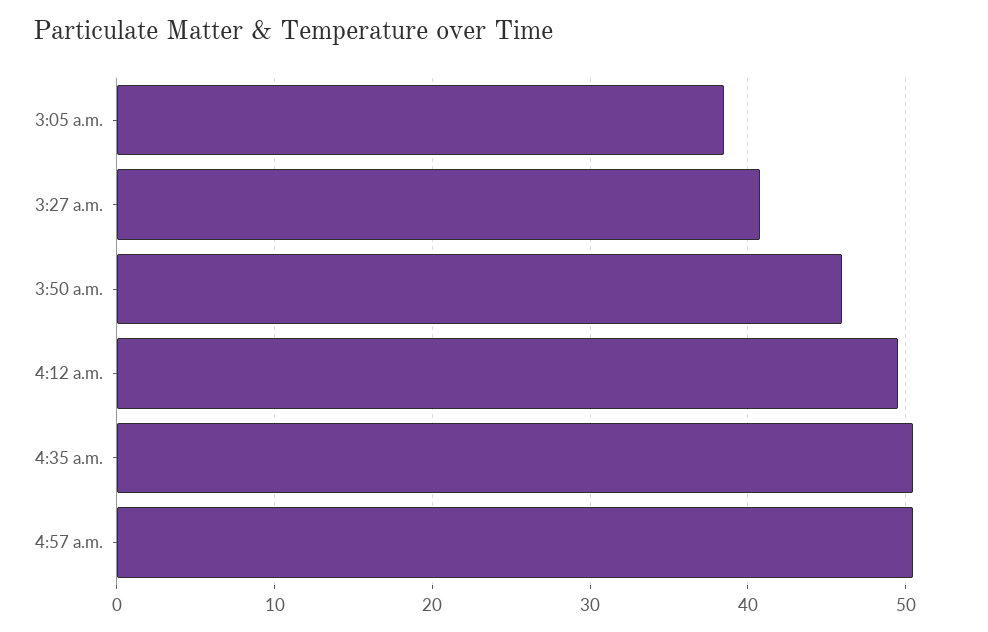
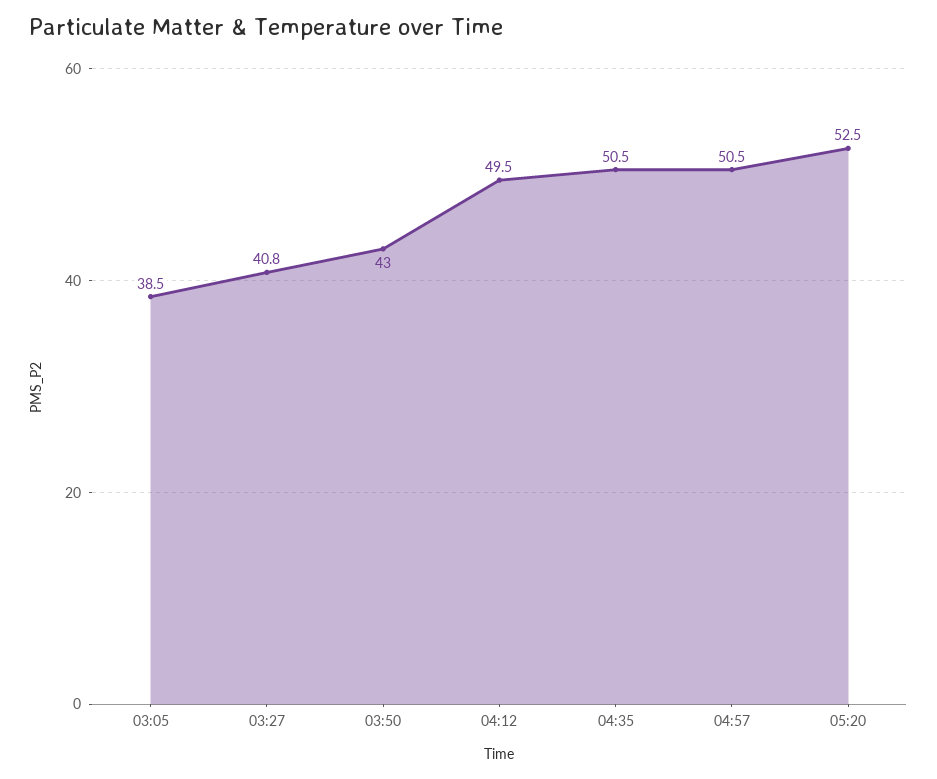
3:50 a.m.: 46 -> 43
05:20: none -> 52.5

